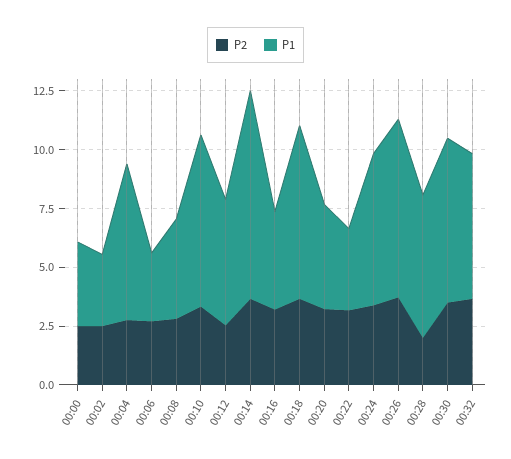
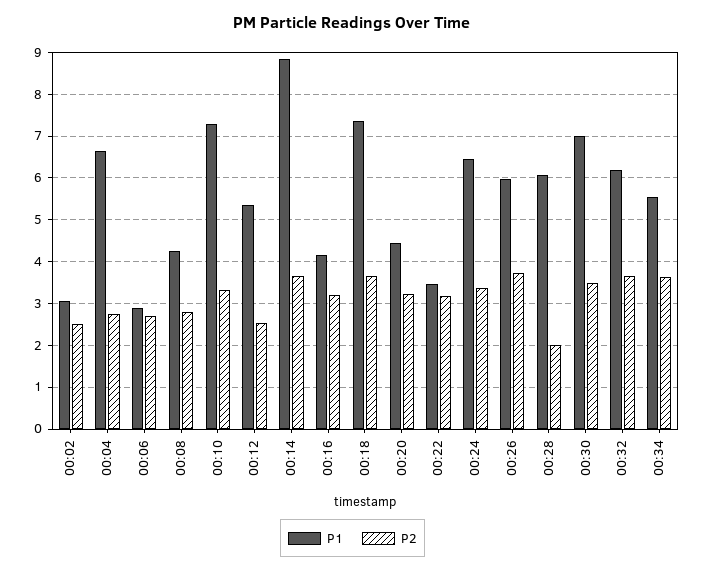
P2, 00:00: 2.5 -> none
P1, 00:00: 3.5 -> none
P1, 00:26: 7.5 -> 6
P1, 00:34: none -> 5.6
P2, 00:34: none -> 3.6

